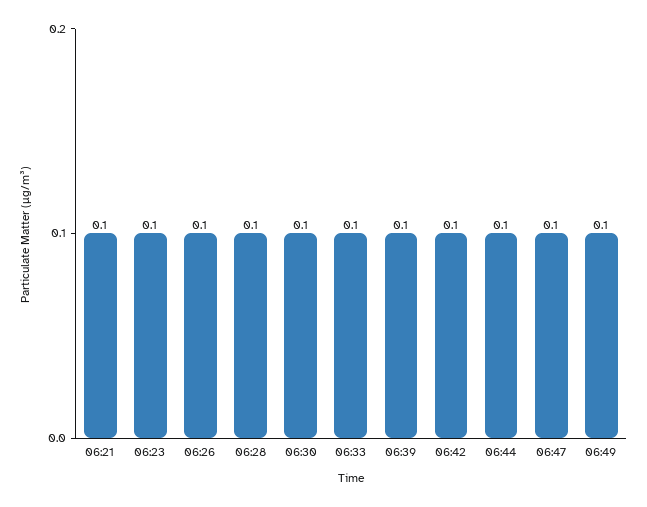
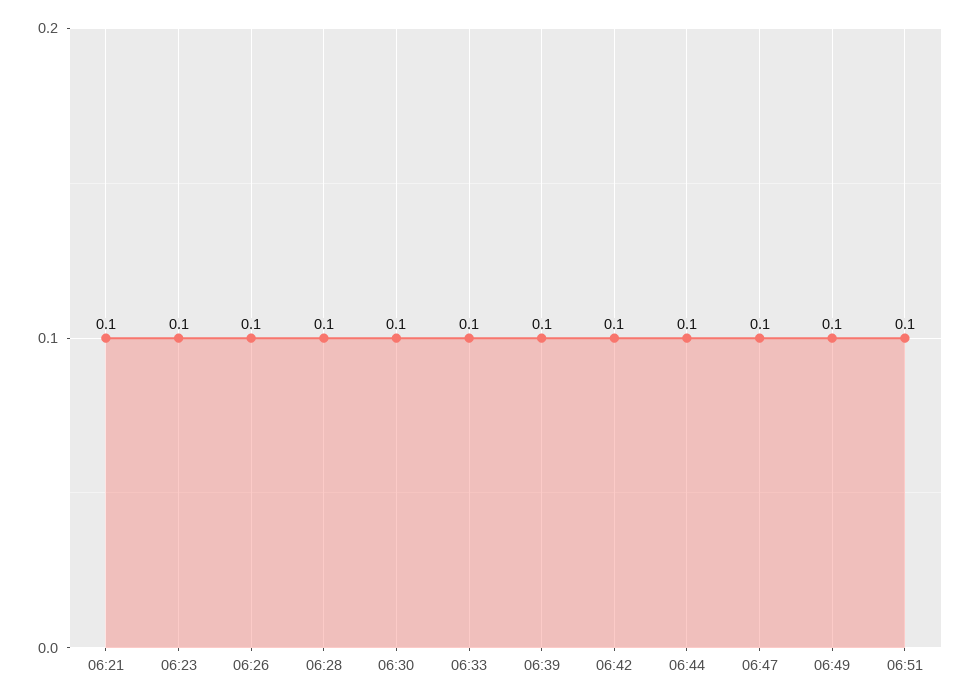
06:51: none -> 0.1

